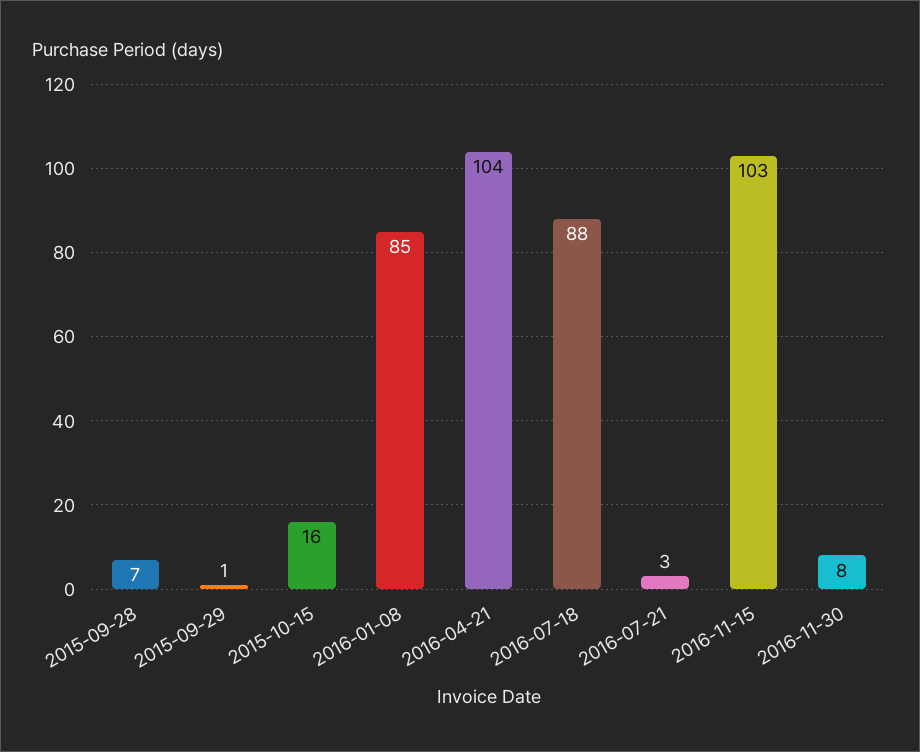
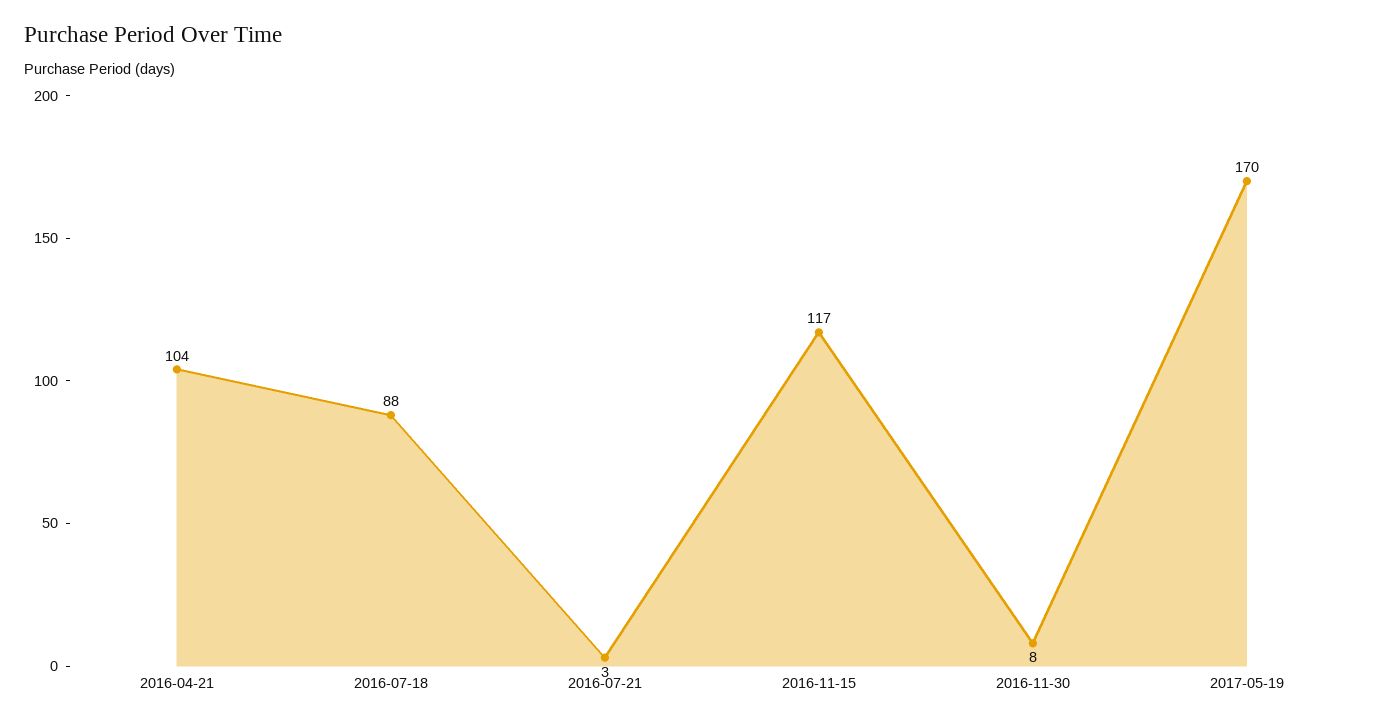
2015-09-28: 7 -> none
2015-09-29: 1 -> none
2015-10-15: 16 -> none
2016-01-08: 85 -> none
2016-11-15: 103 -> 117
2017-05-19: none -> 170

